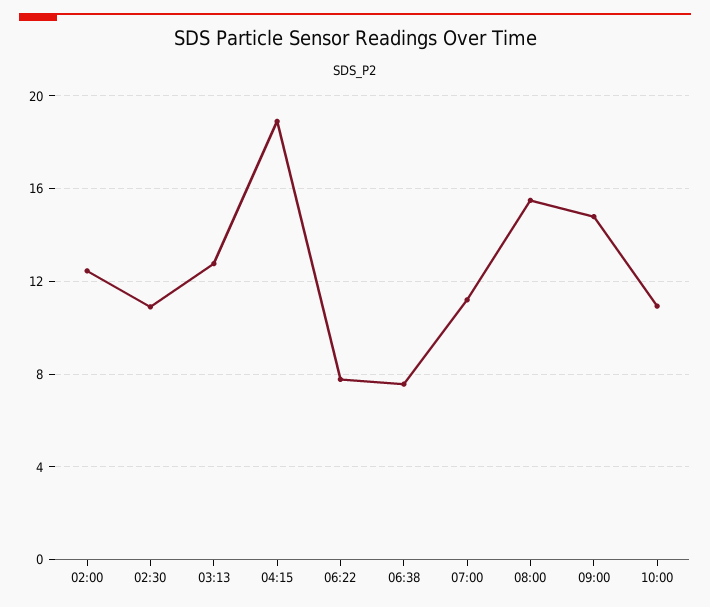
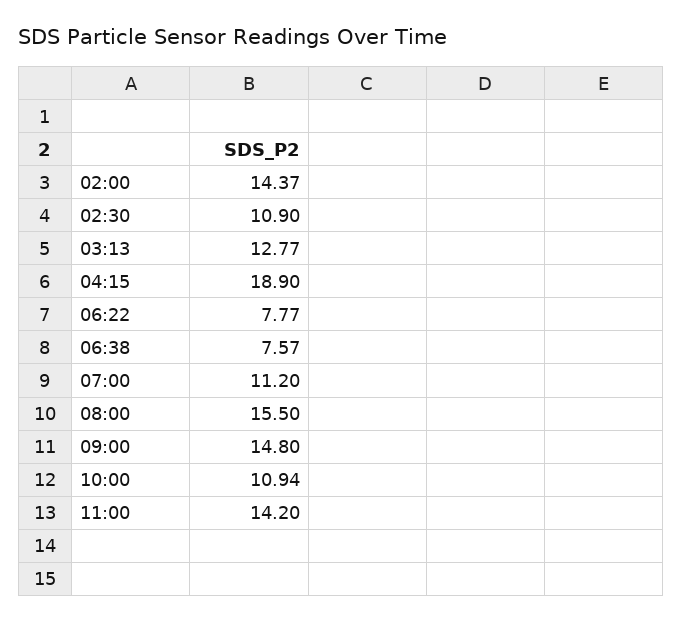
02:00: 12.5 -> 14.37
11:00: none -> 14.2

